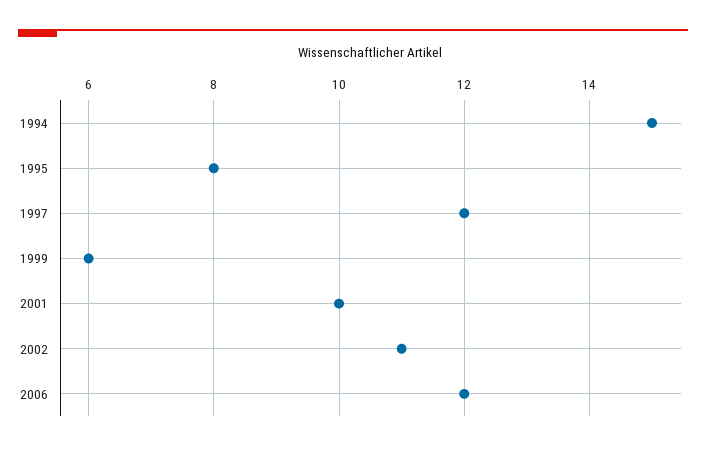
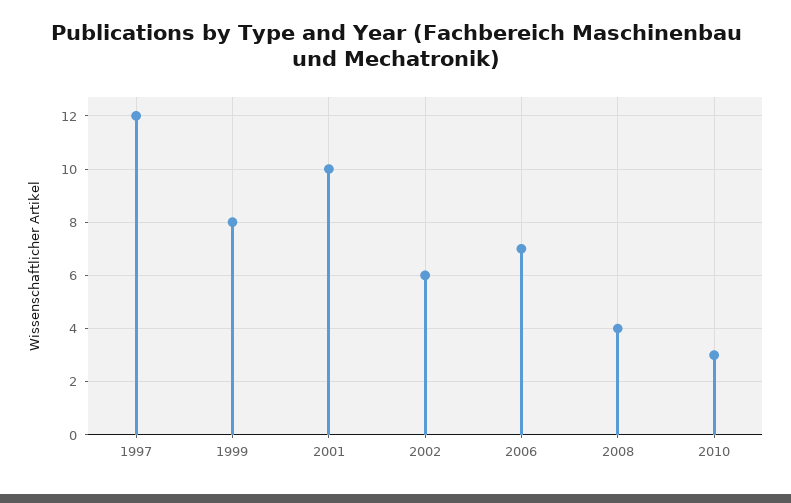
1994: 15 -> none
1995: 8 -> none
1999: 6 -> 8
2002: 11 -> 6
2006: 12 -> 7
2008: none -> 4
2010: none -> 3

